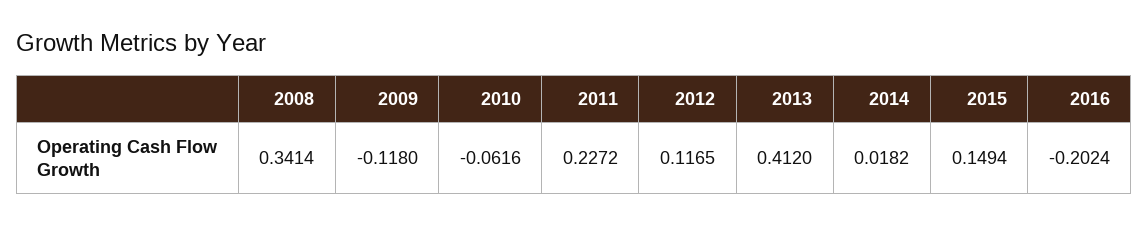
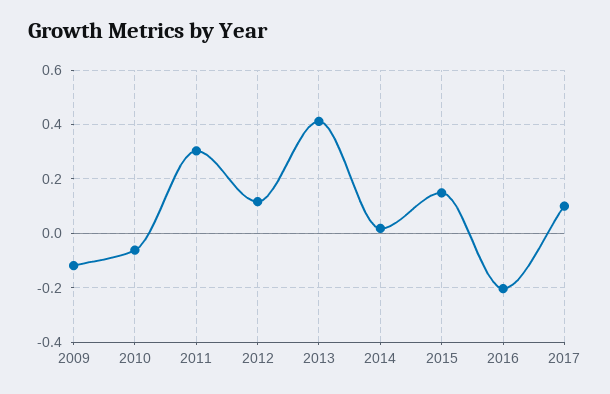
2008: 0.3414 -> none
2011: 0.2272 -> 0.3
2017: none -> 0.1

